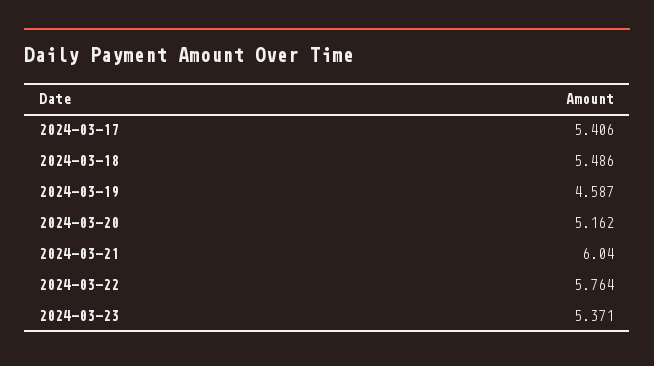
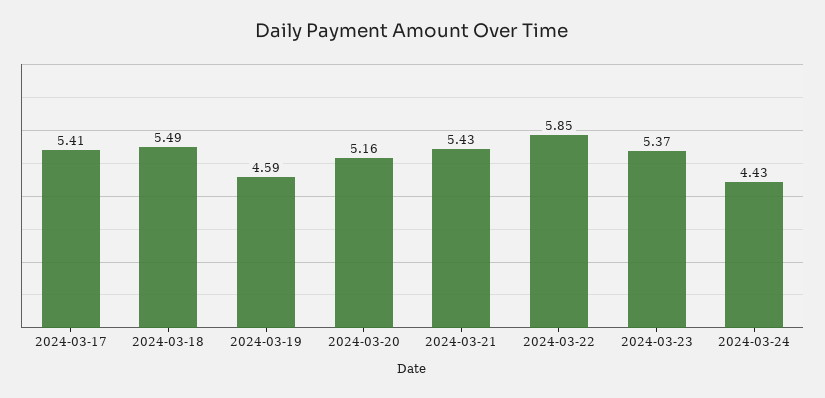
2024-03-21: 6.04 -> 5.43
2024-03-22: 5.764 -> 5.85
2024-03-24: none -> 4.43

